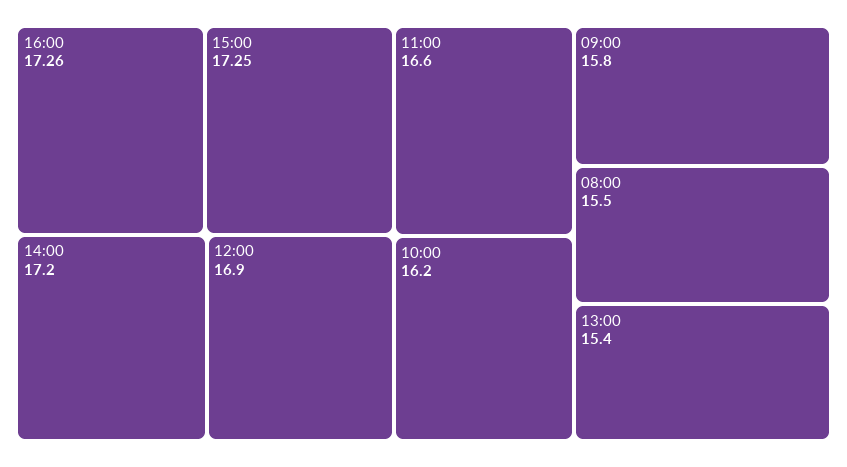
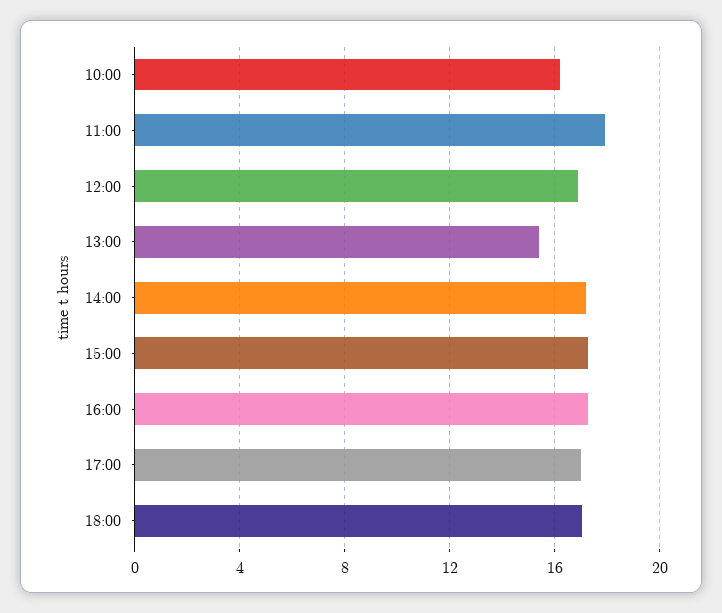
11:00: 16.6 -> 18
09:00: 15.8 -> none
08:00: 15.5 -> none
17:00: none -> 17
18:00: none -> 17

